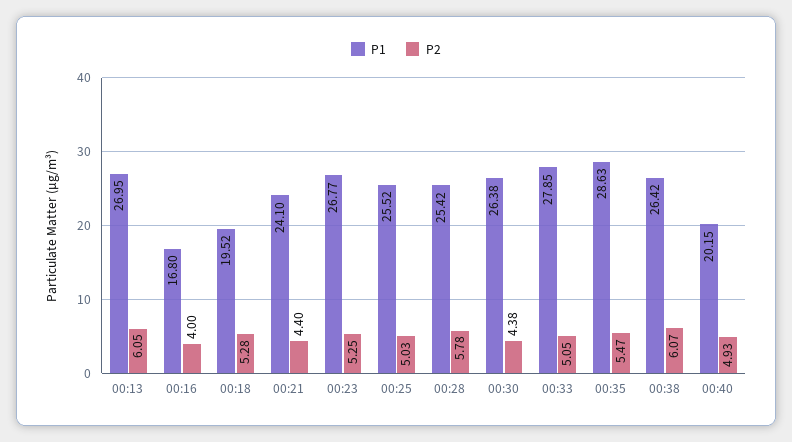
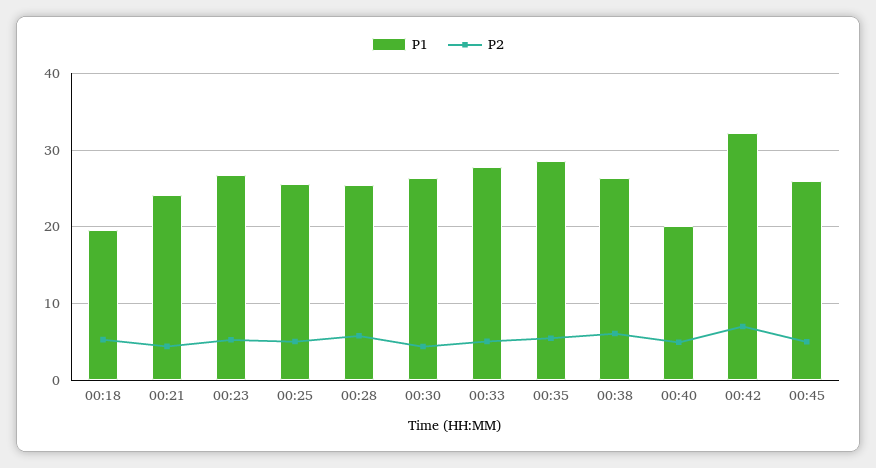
P1, 00:13: 26.95 -> none
P2, 00:13: 6.05 -> none
P1, 00:16: 16.8 -> none
P2, 00:16: 4 -> none
P1, 00:42: none -> 32
P2, 00:42: none -> 7
P1, 00:45: none -> 26
P2, 00:45: none -> 5

